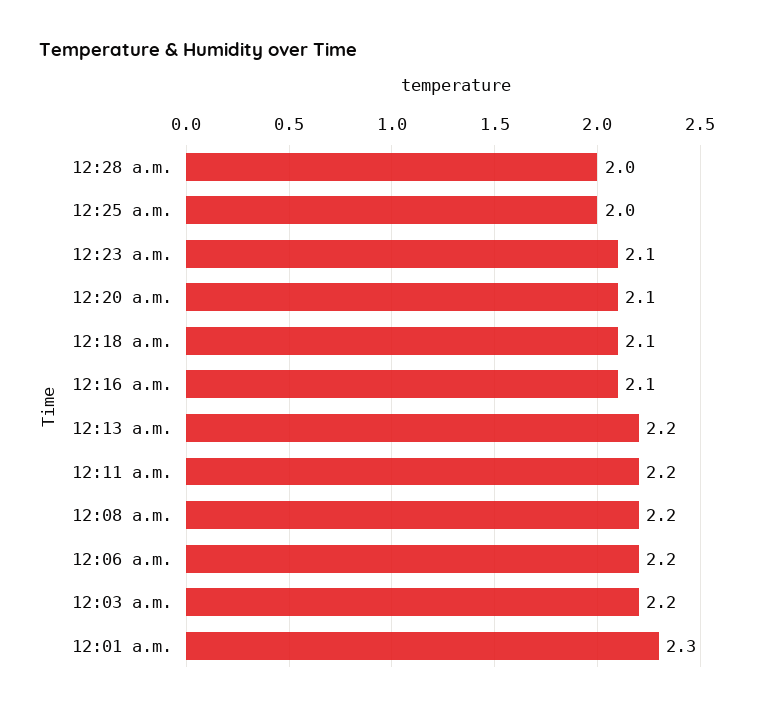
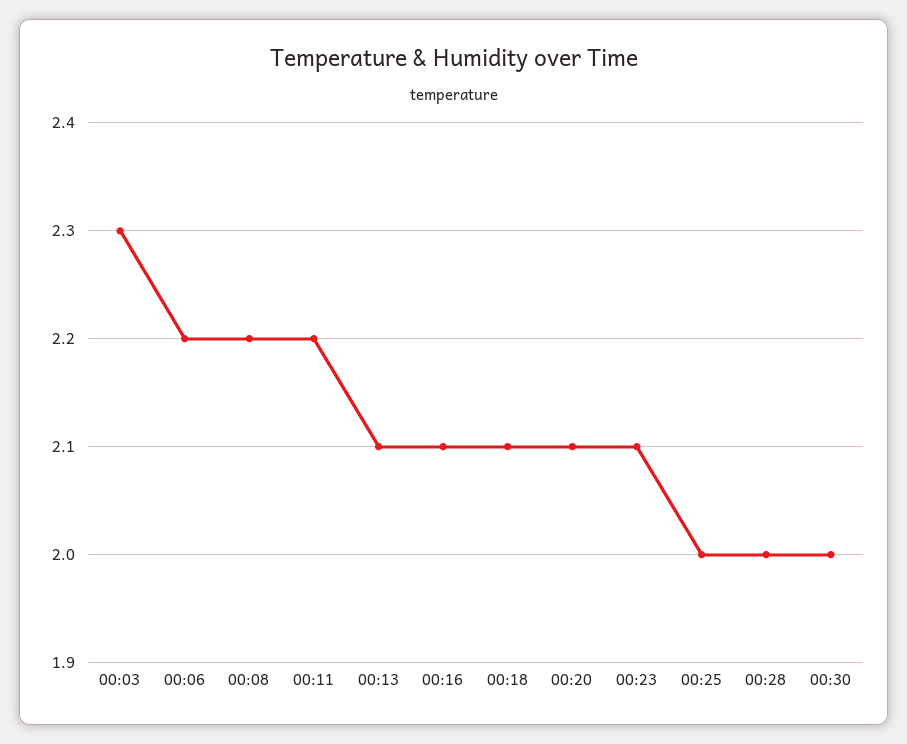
12:13 a.m.: 2.2 -> 2.1
12:03 a.m.: 2.2 -> 2.3
12:01 a.m.: 2.3 -> none
00:30: none -> 2

